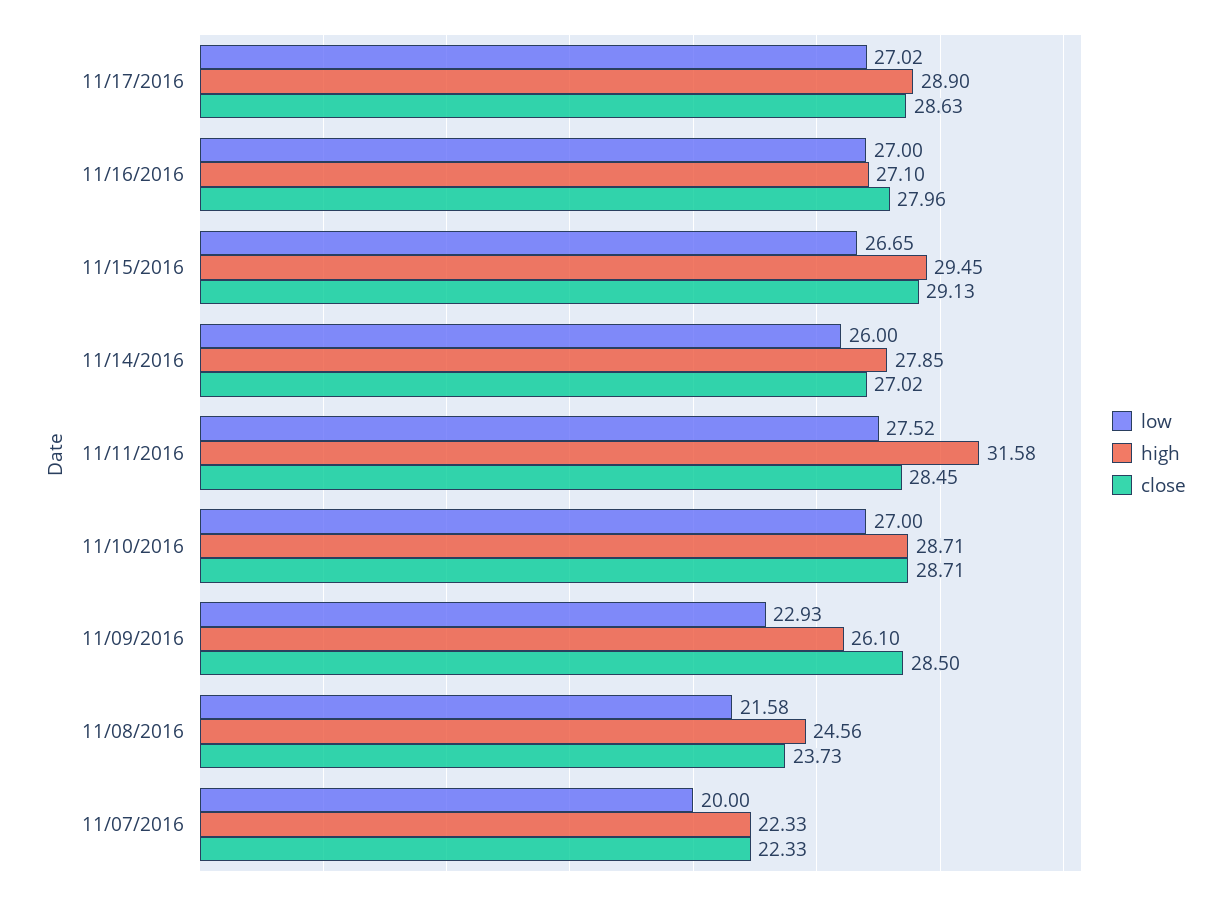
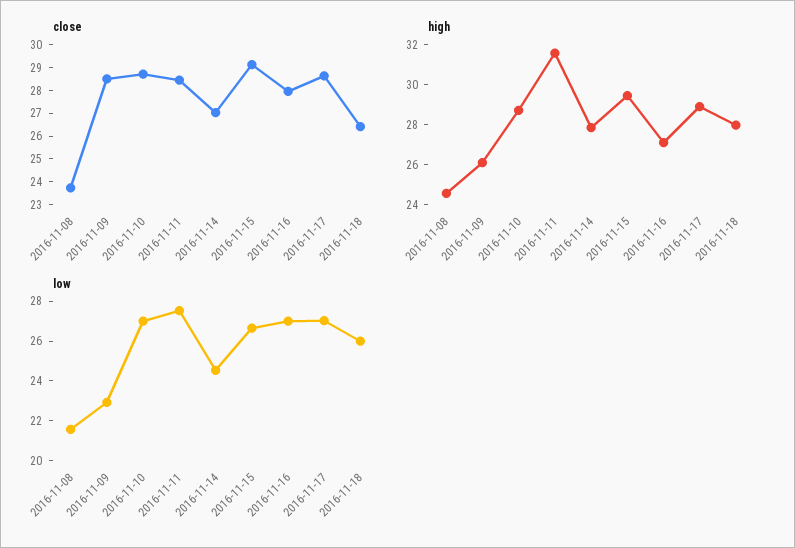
low, 11/14/2016: 26 -> 24.5
low, 11/07/2016: 20 -> none
high, 11/07/2016: 22.33 -> none
close, 11/07/2016: 22.33 -> none
close, 2016-11-18: none -> 26.5
high, 2016-11-18: none -> 28
low, 2016-11-18: none -> 26

